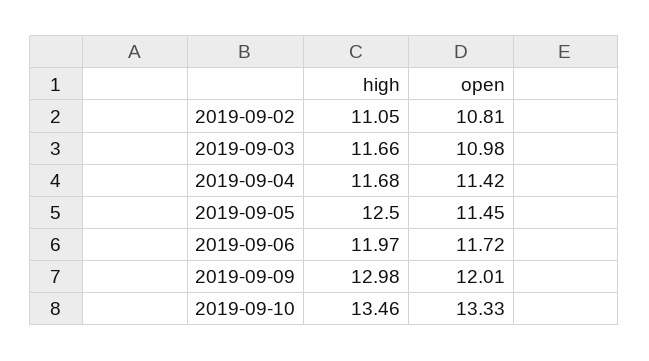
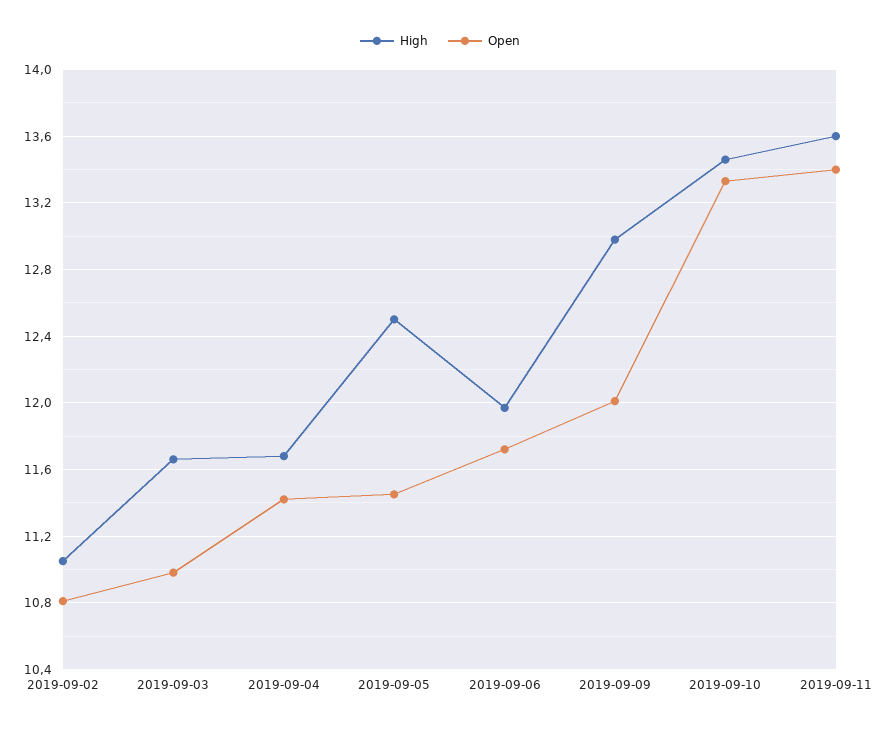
high, 2019-09-11: none -> 13.6
open, 2019-09-11: none -> 13.4

